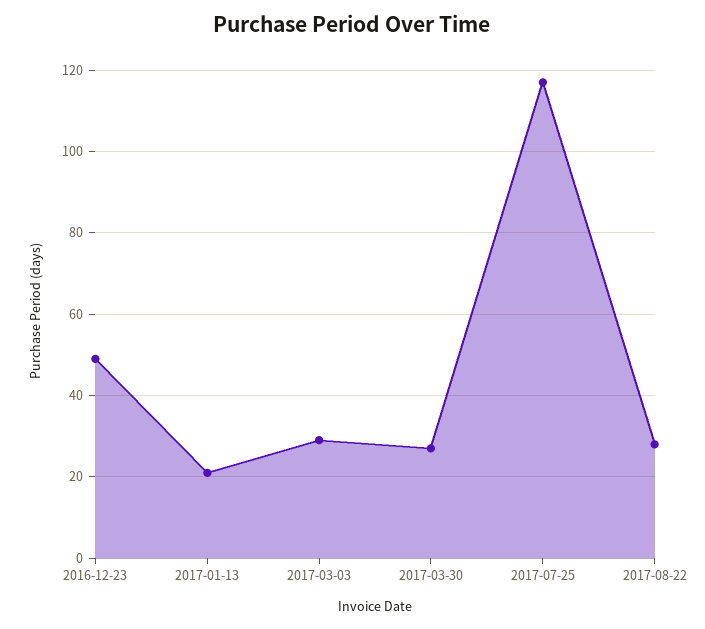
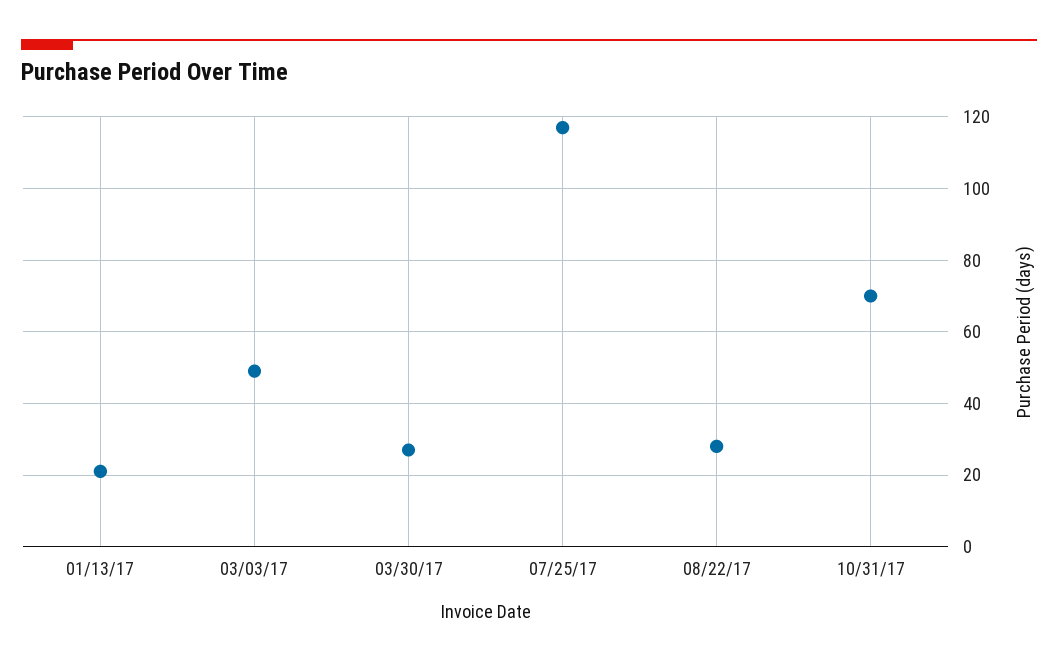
2016-12-23: 50 -> none
2017-03-03: 30 -> 50
10/31/17: none -> 70

